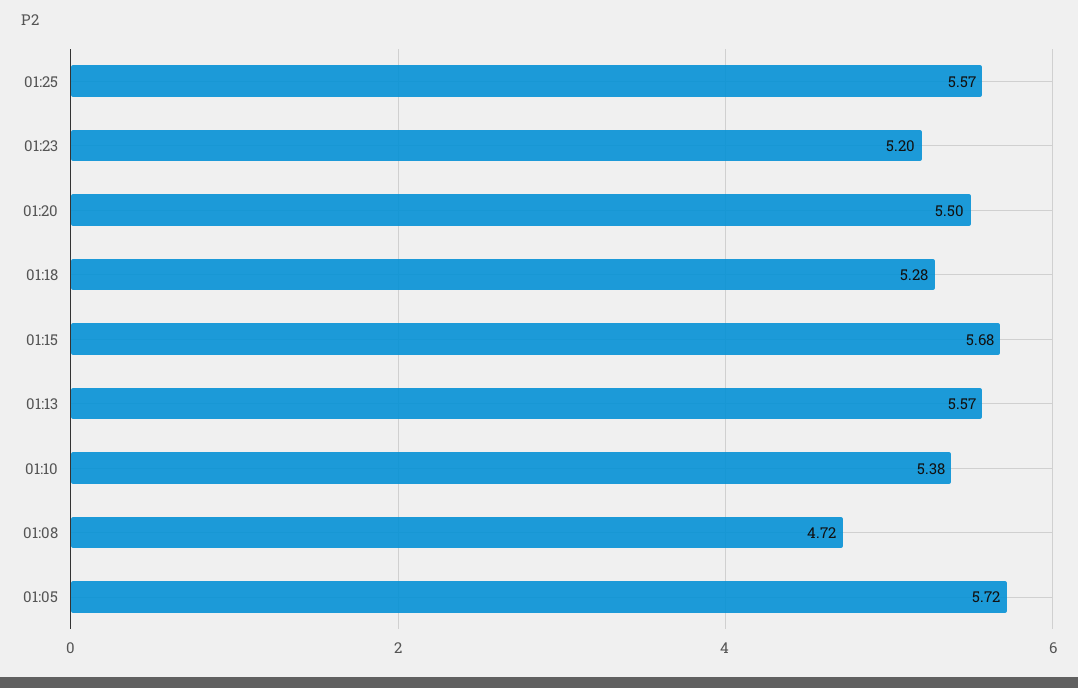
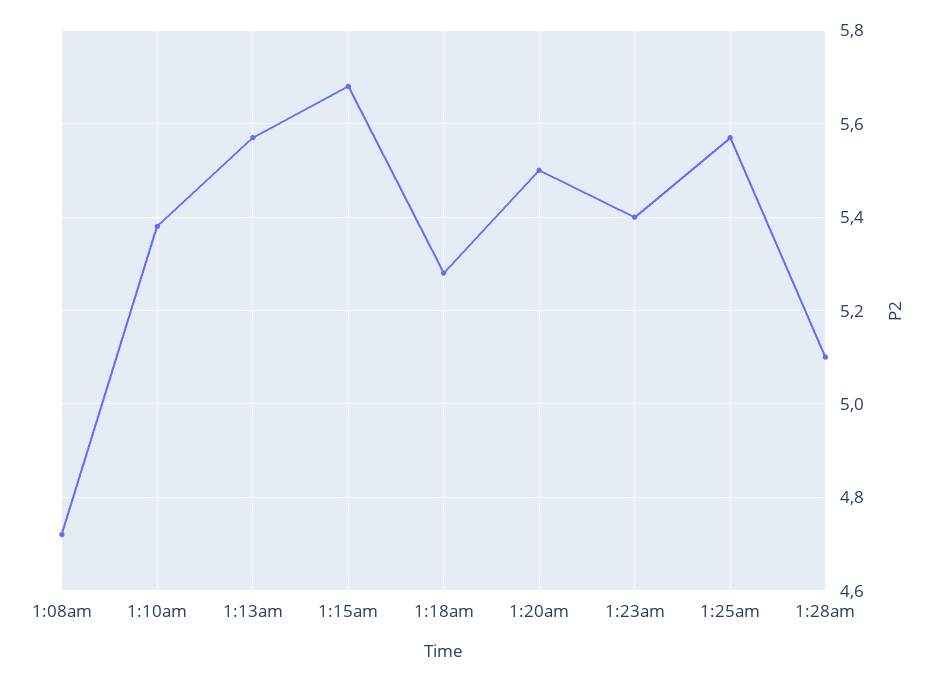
01:23: 5.2 -> 5.4
01:05: 5.72 -> none
1:28am: none -> 5.1

